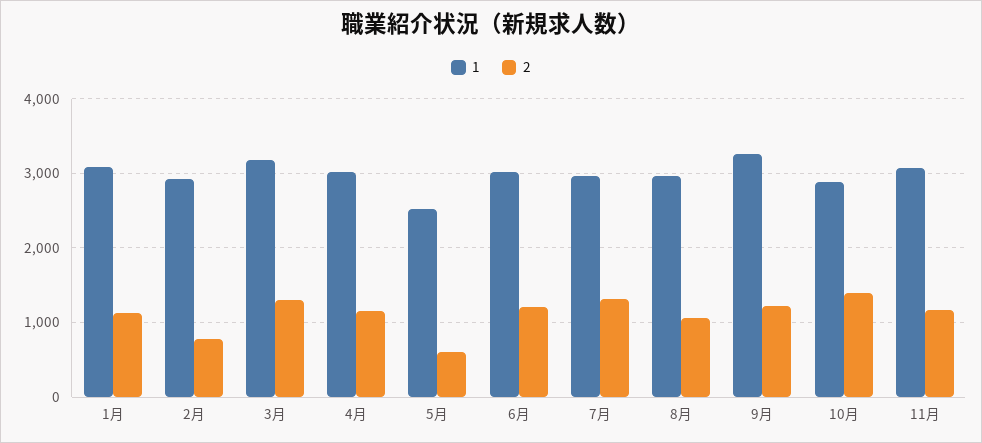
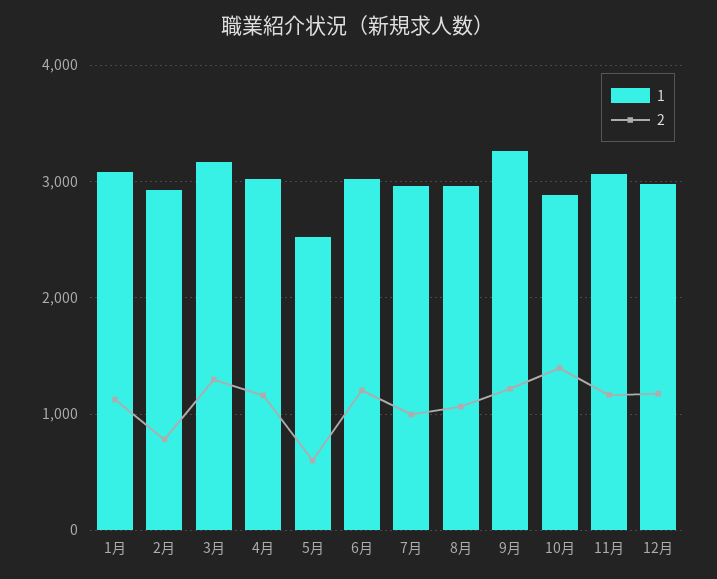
2, 7月: 1300 -> 1000
1, 12月: none -> 3000
2, 12月: none -> 1200

